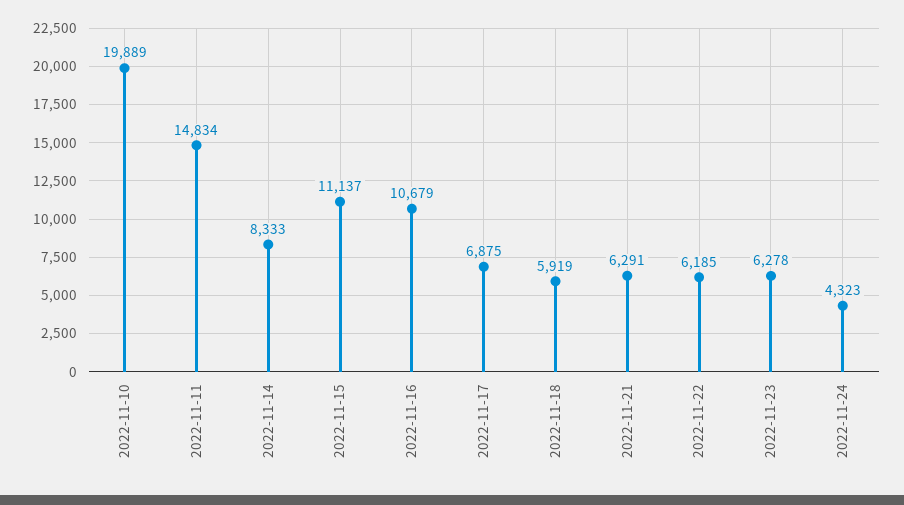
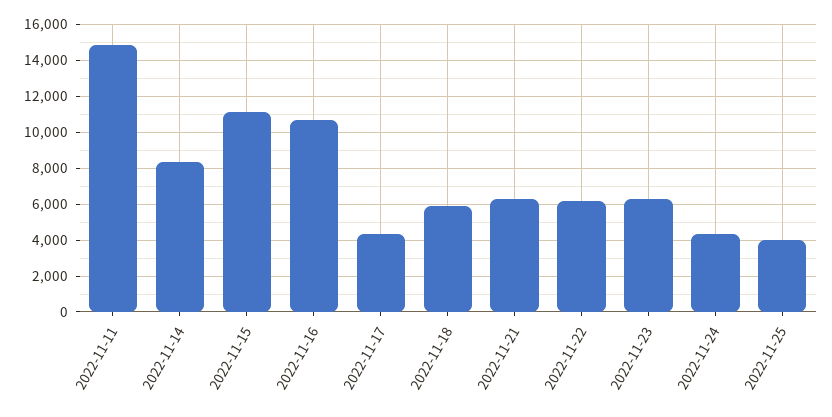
2022-11-10: 19889 -> none
2022-11-17: 6875 -> 4500
2022-11-25: none -> 4000

